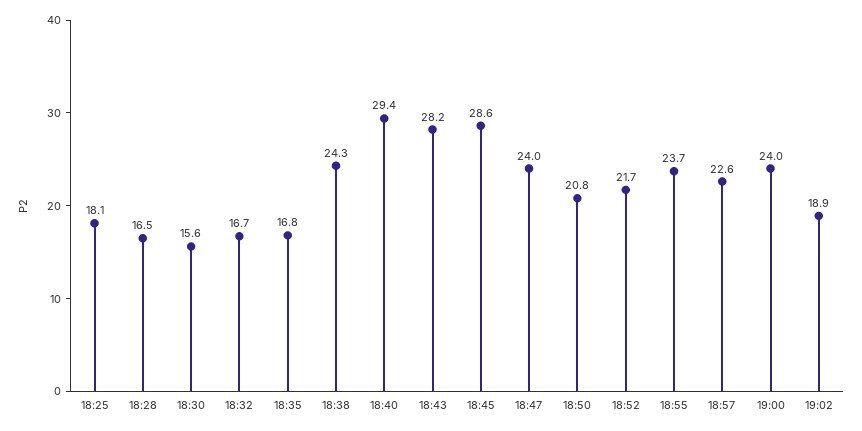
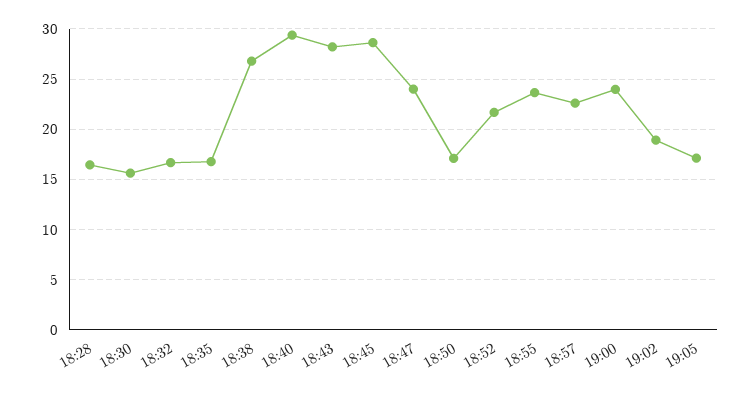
18:25: 18.1 -> none
18:38: 24.3 -> 27
18:50: 20.8 -> 17
19:05: none -> 17

